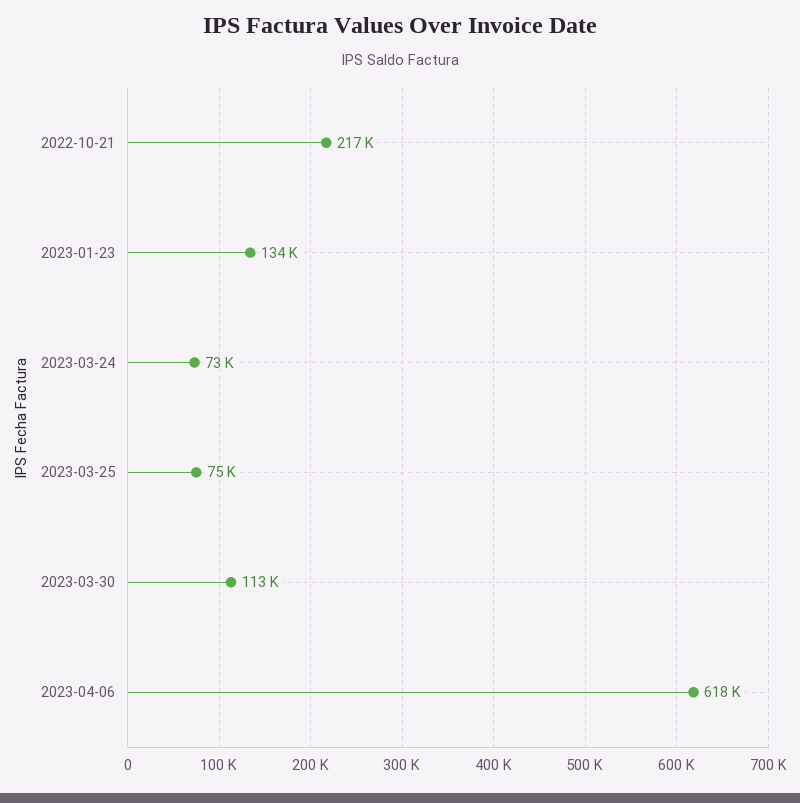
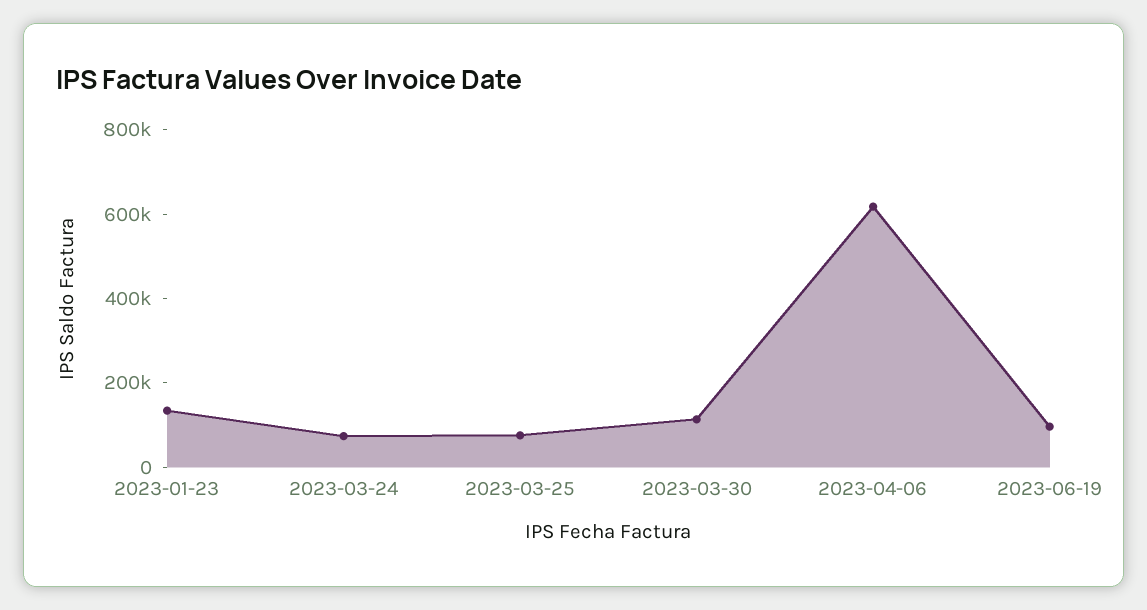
2022-10-21: 217000 -> none
2023-06-19: none -> 100000

